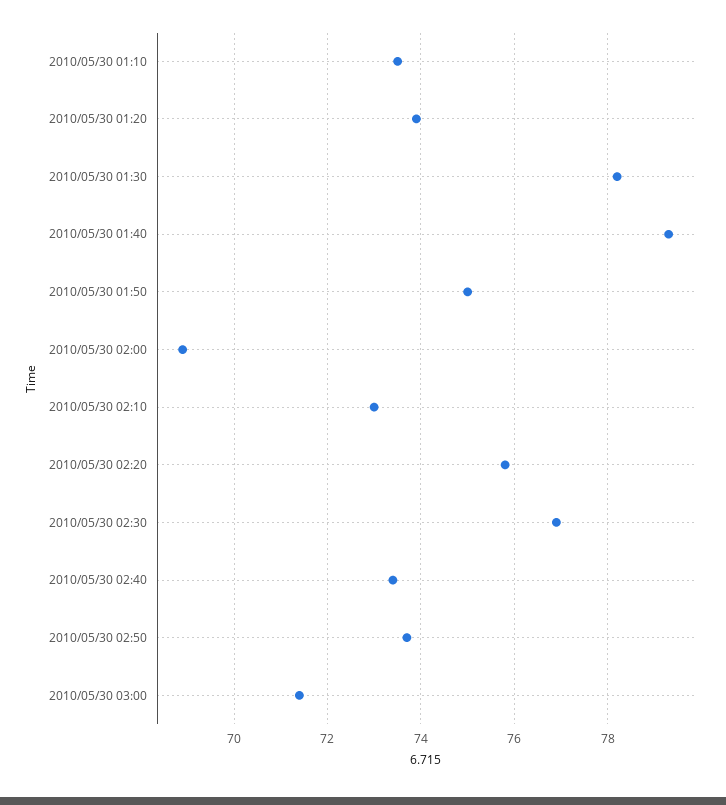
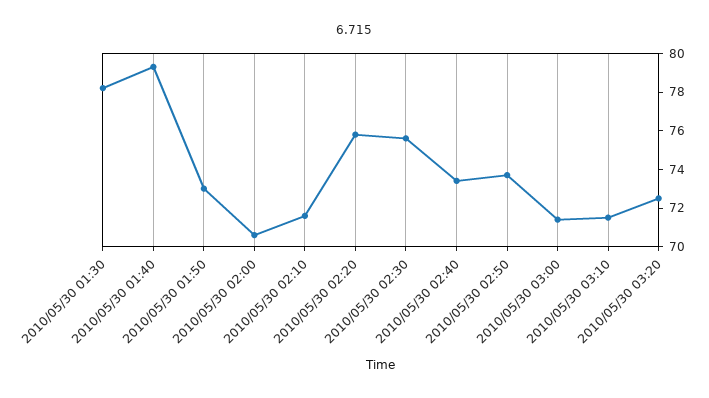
2010/05/30 01:10: 73.5 -> none
2010/05/30 01:20: 74 -> none
2010/05/30 01:50: 75 -> 73
2010/05/30 02:00: 69 -> 70.5
2010/05/30 02:10: 73 -> 71.5
2010/05/30 02:30: 77 -> 75.5
2010/05/30 03:10: none -> 71.5
2010/05/30 03:20: none -> 72.5

